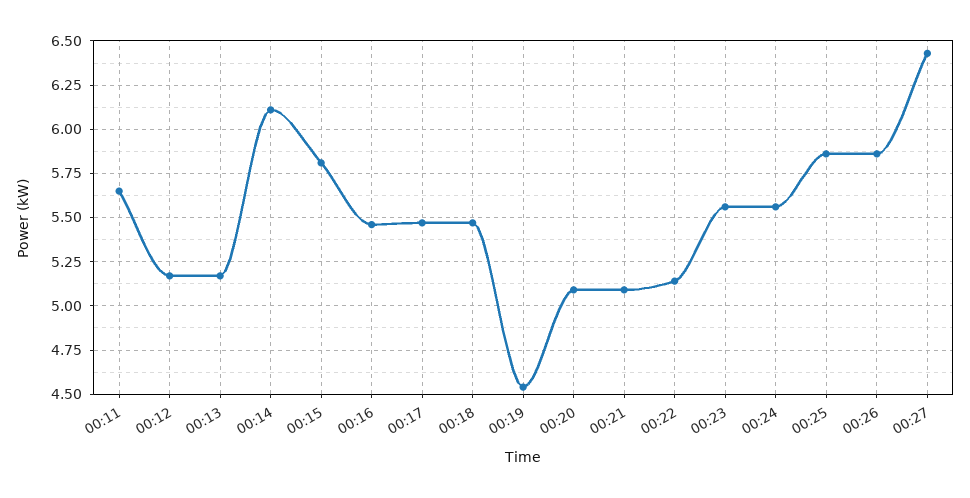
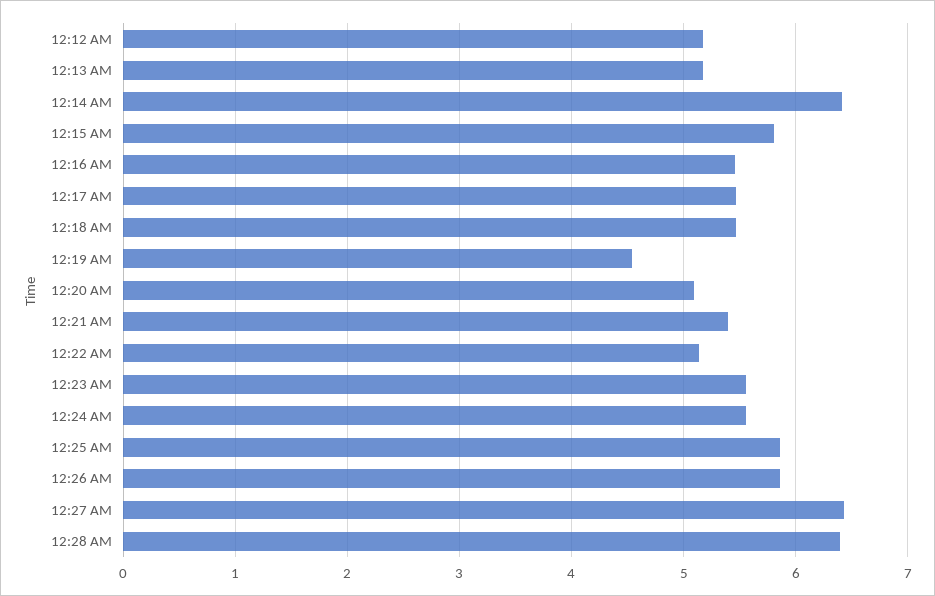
00:11: 5.65 -> none
00:14: 6.1 -> 6.4
00:21: 5.1 -> 5.4
12:28 AM: none -> 6.4

